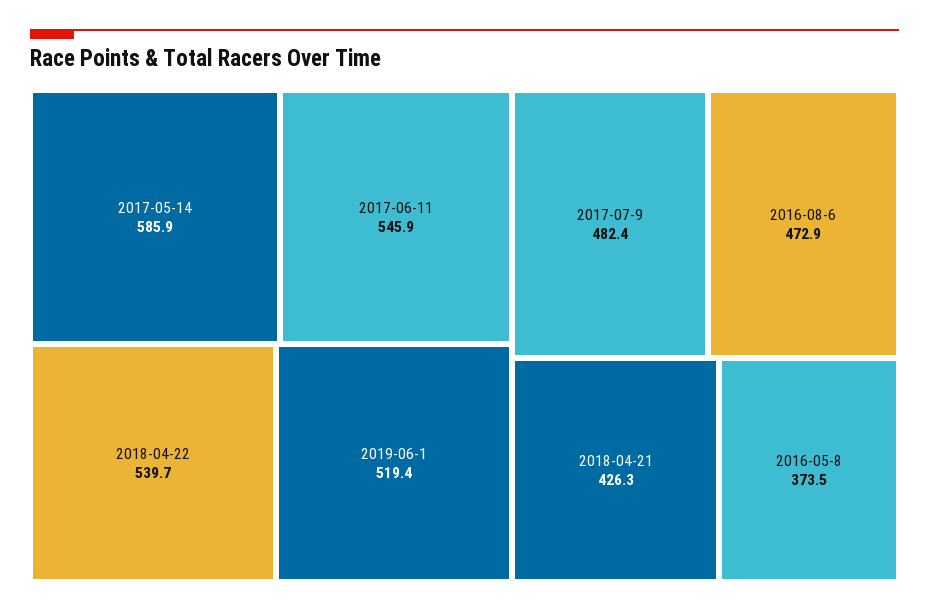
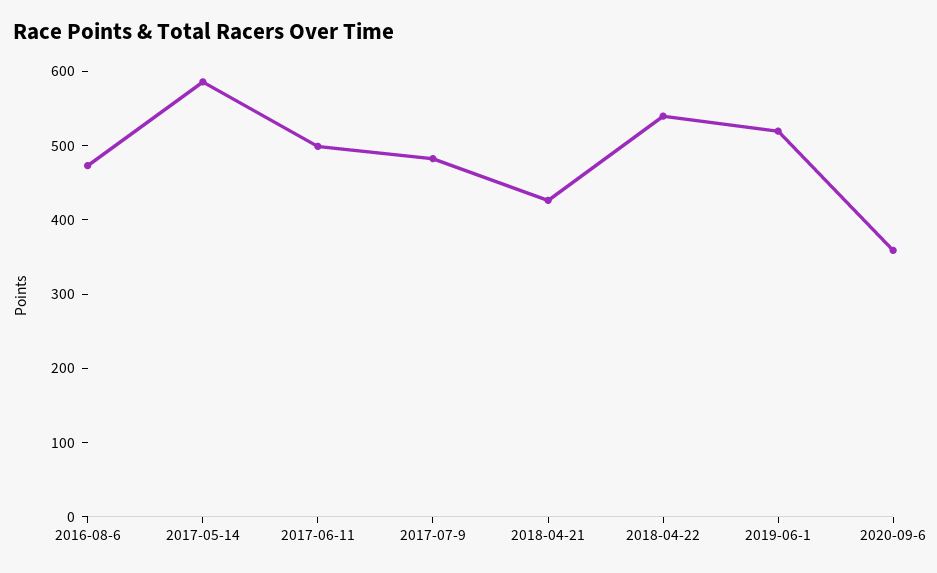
2017-06-11: 545.9 -> 500
2016-05-8: 373.5 -> none
2020-09-6: none -> 360

